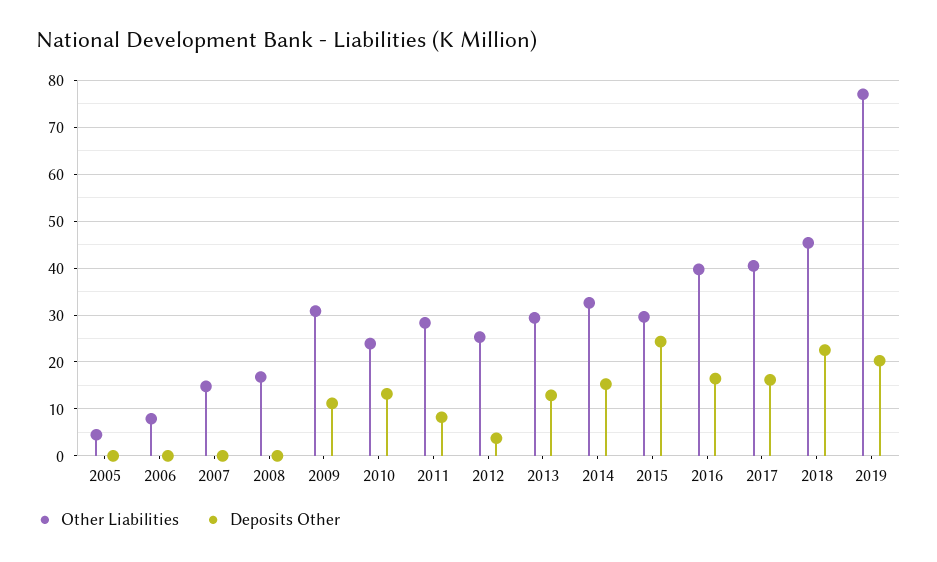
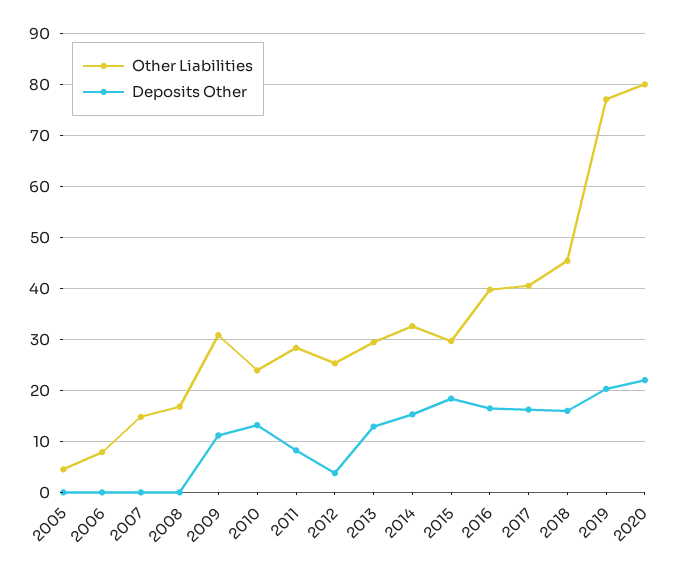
Deposits Other, 2015: 24 -> 18
Deposits Other, 2018: 22 -> 16
Other Liabilities, 2020: none -> 80
Deposits Other, 2020: none -> 22

